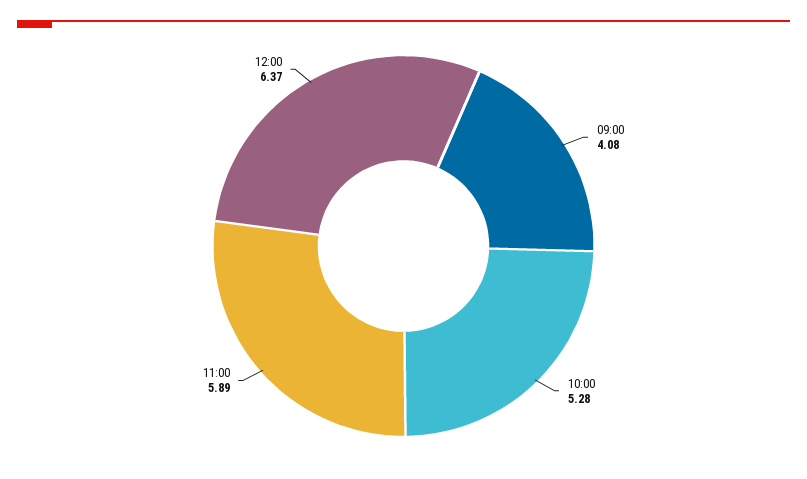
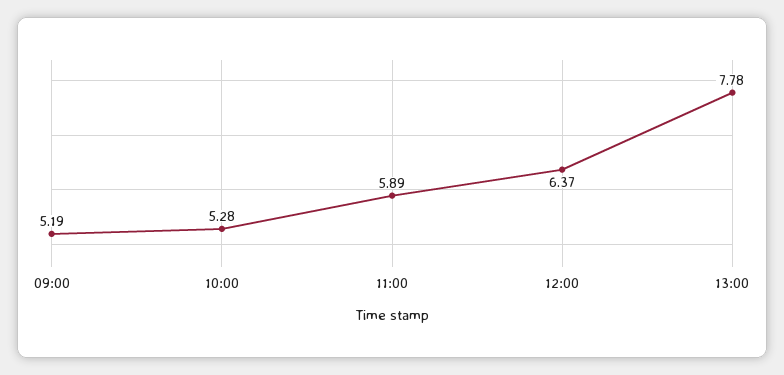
09:00: 4.08 -> 5.19
13:00: none -> 7.78

